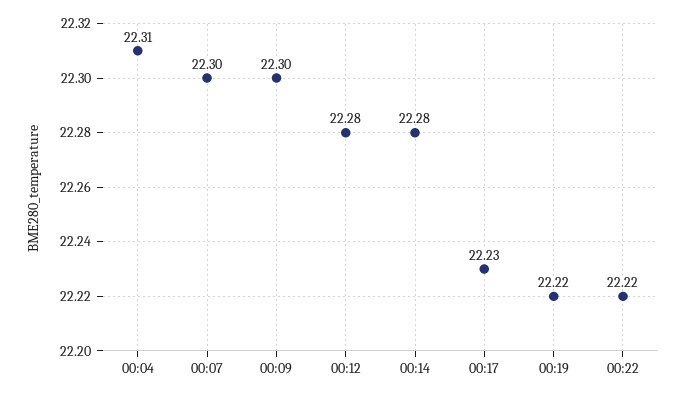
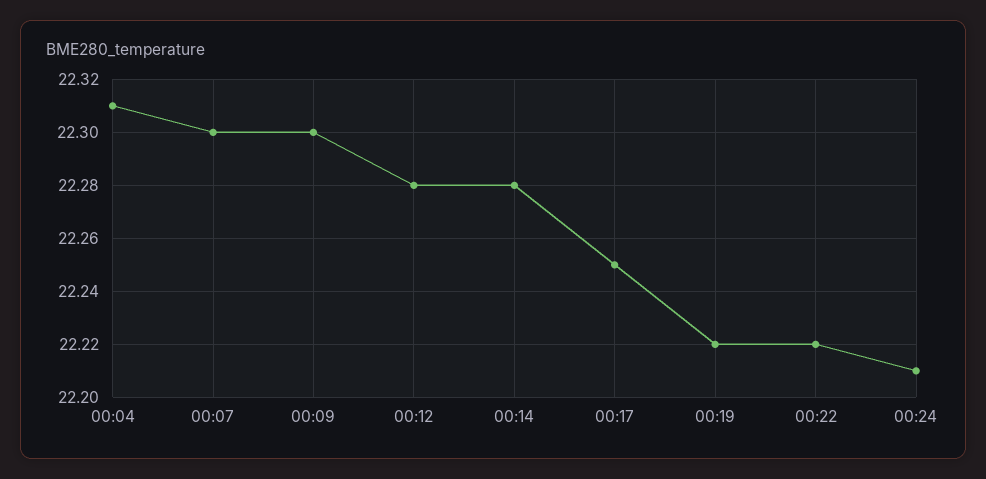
00:17: 22.23 -> 22.25
00:24: none -> 22.21

